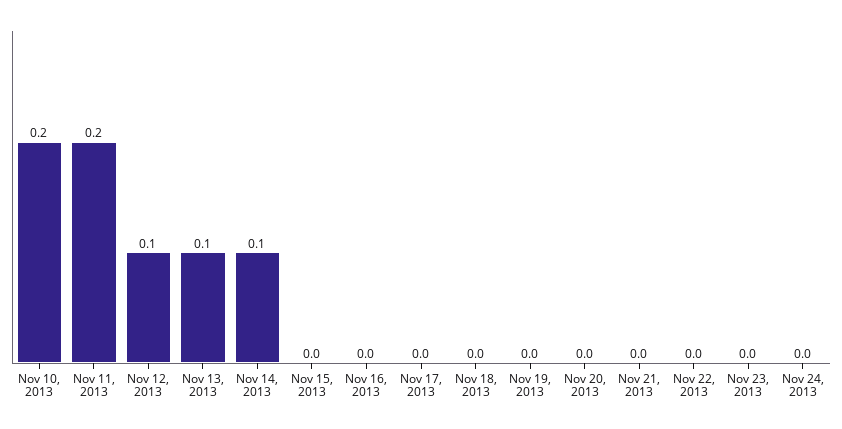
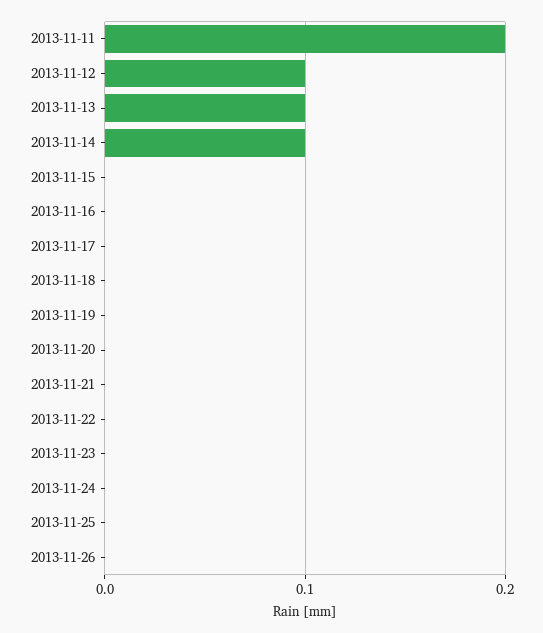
Nov 10, 2013: 0.2 -> none
2013-11-25: none -> 0
2013-11-26: none -> 0

